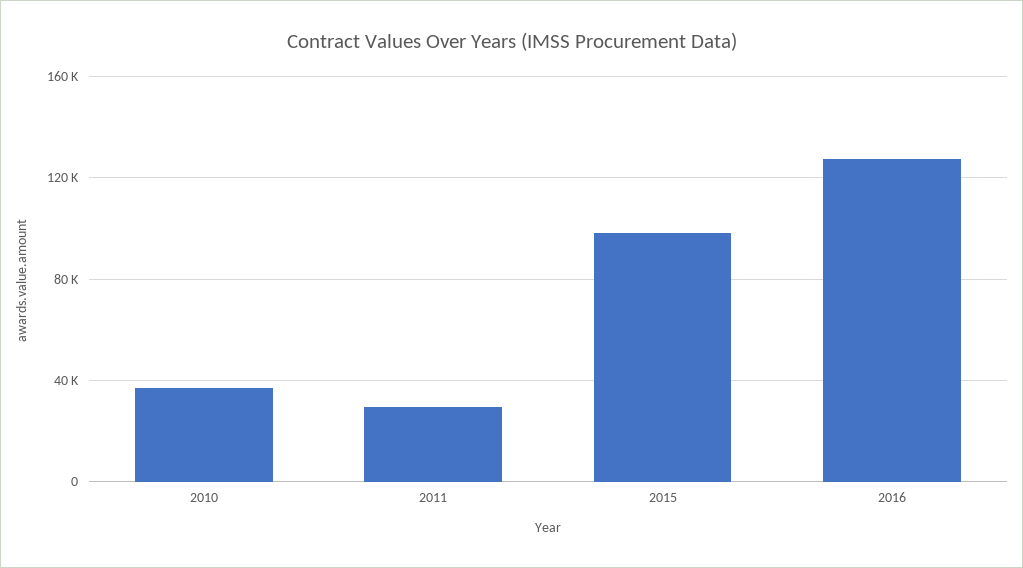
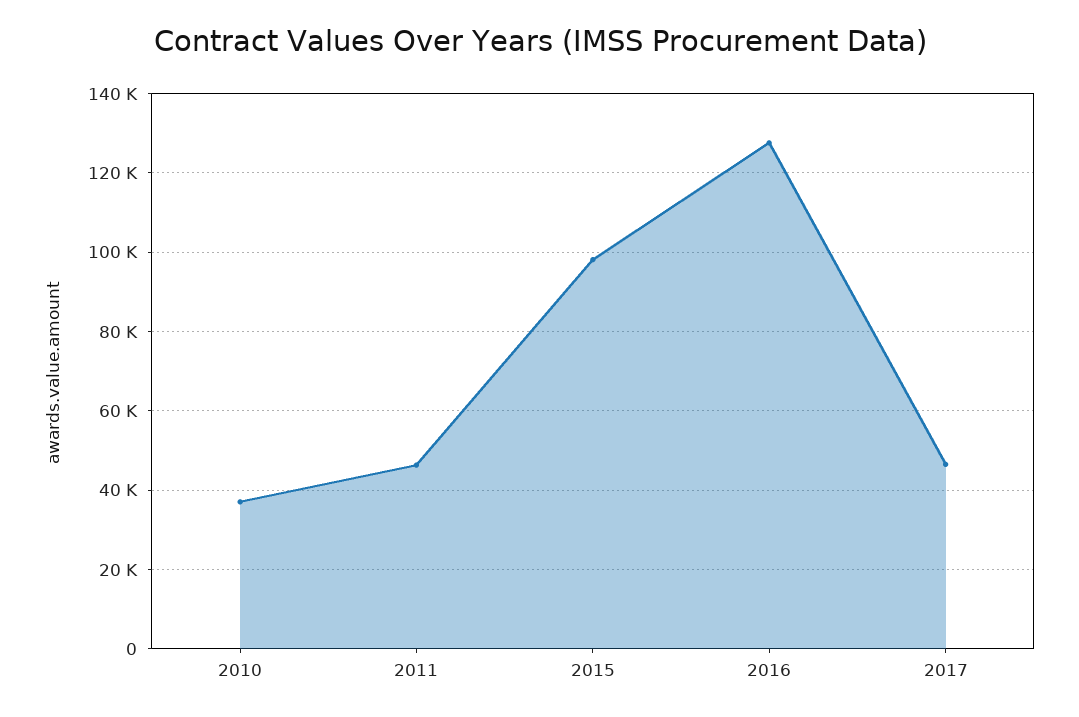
2011: 30000 -> 46000
2017: none -> 46000

